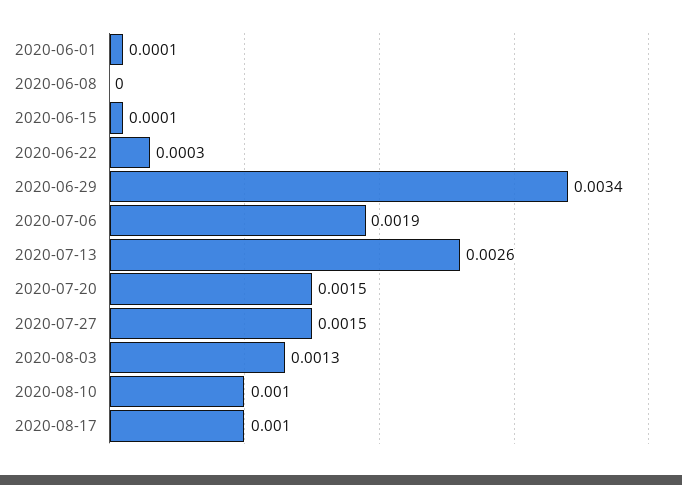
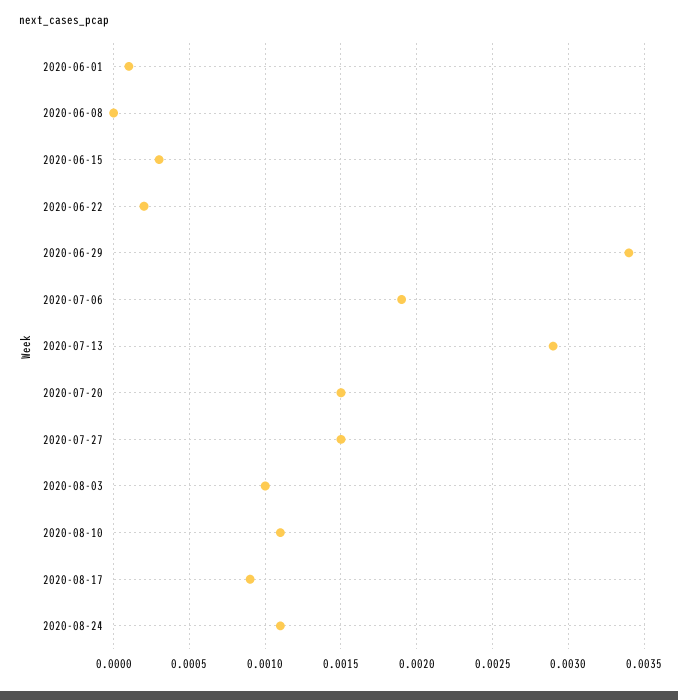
2020-06-15: 0.0001 -> 0.0003
2020-06-22: 0.0003 -> 0.0002
2020-07-13: 0.0026 -> 0.0029
2020-08-03: 0.0013 -> 0.001
2020-08-10: 0.001 -> 0.0011
2020-08-17: 0.001 -> 0.0009
2020-08-24: none -> 0.0011

